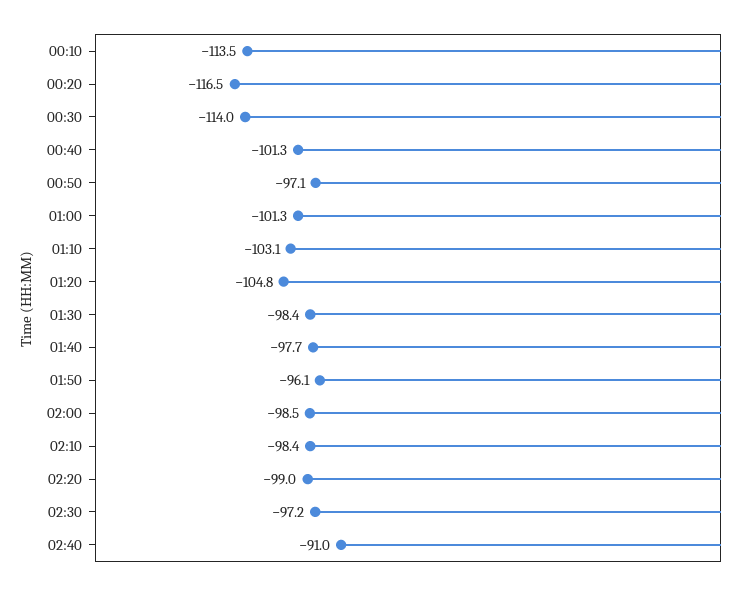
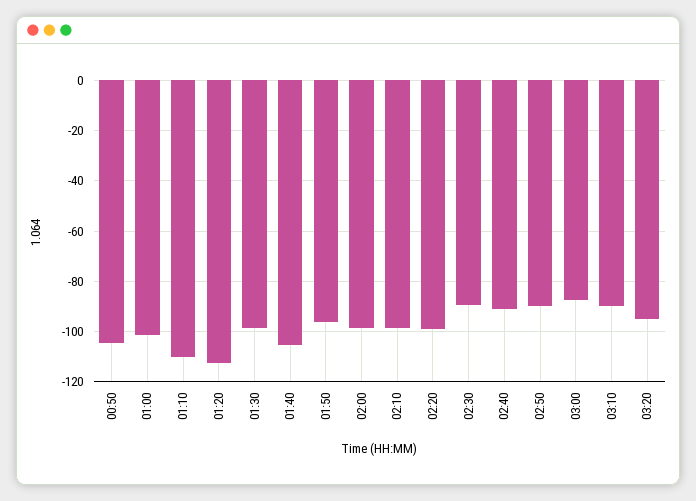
00:10: -113.5 -> none
00:20: -116.5 -> none
00:30: -114 -> none
00:40: -101.3 -> none
00:50: -97.1 -> -105
01:10: -103.1 -> -110
01:20: -104.8 -> -112.5
01:40: -97.7 -> -105
02:30: -97.2 -> -90
02:50: none -> -90
03:00: none -> -87.5
03:10: none -> -90
03:20: none -> -95

